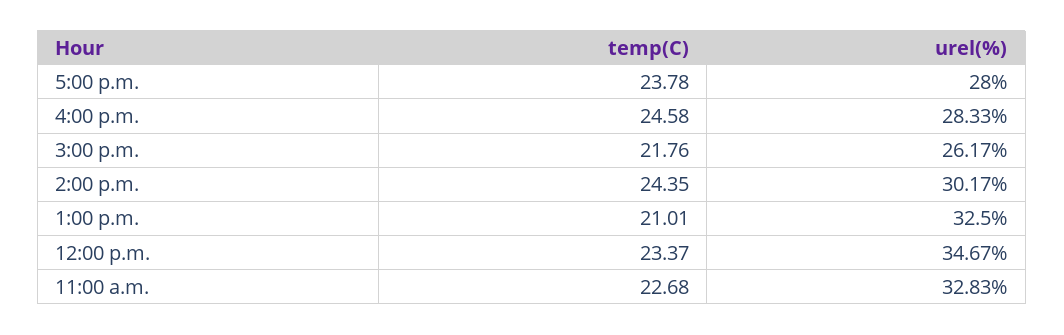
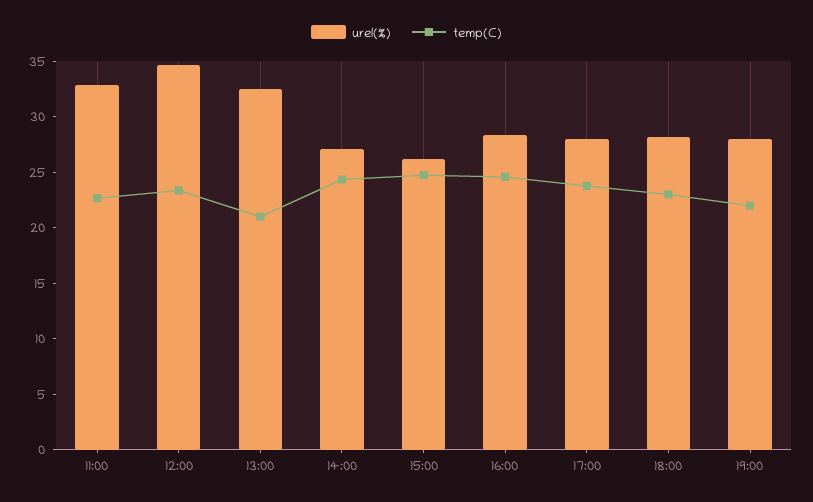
temp(C), 3:00 p.m.: 21.76 -> 25
urel(%), 2:00 p.m.: 30.17 -> 27
urel(%), 18:00: none -> 28
temp(C), 18:00: none -> 23
urel(%), 19:00: none -> 28
temp(C), 19:00: none -> 22

